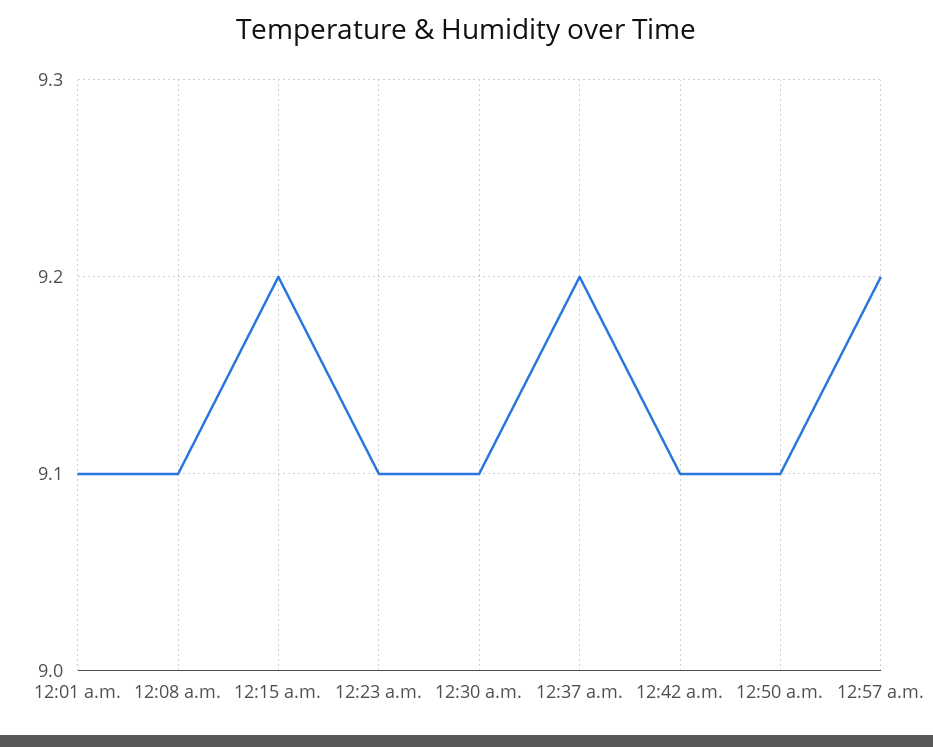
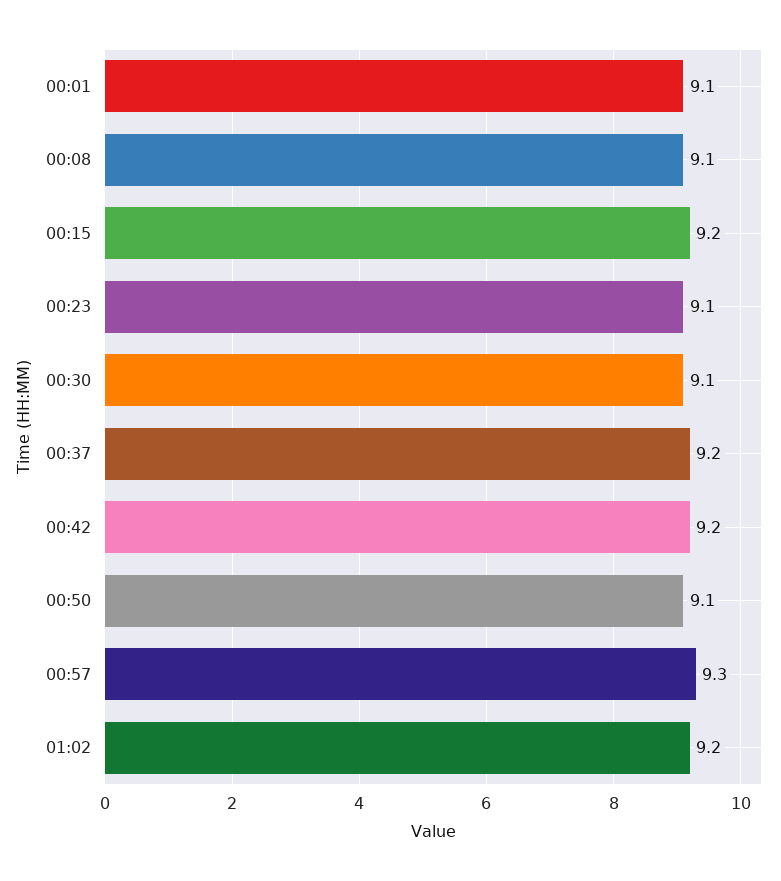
12:42 a.m.: 9.1 -> 9.2
12:57 a.m.: 9.2 -> 9.3
01:02: none -> 9.2

